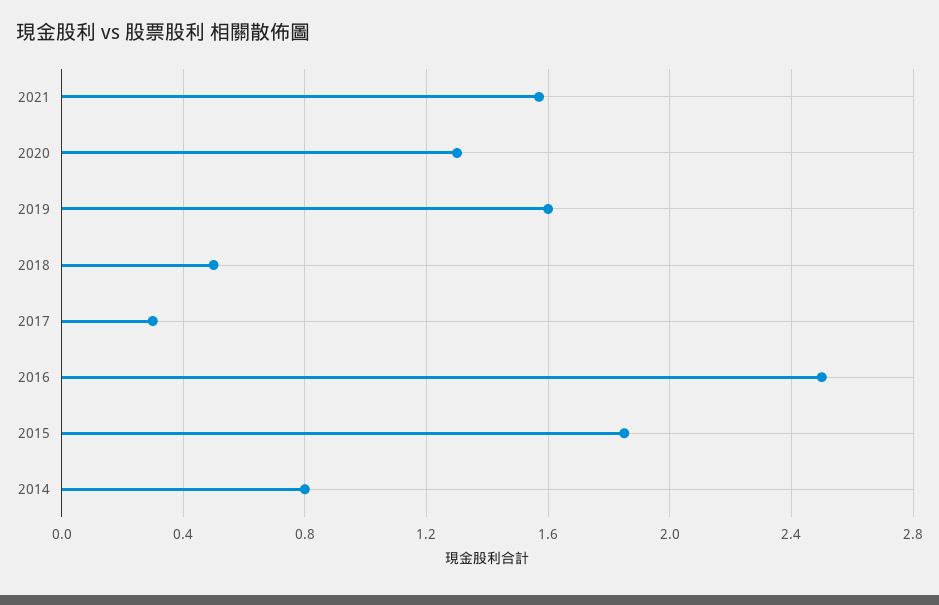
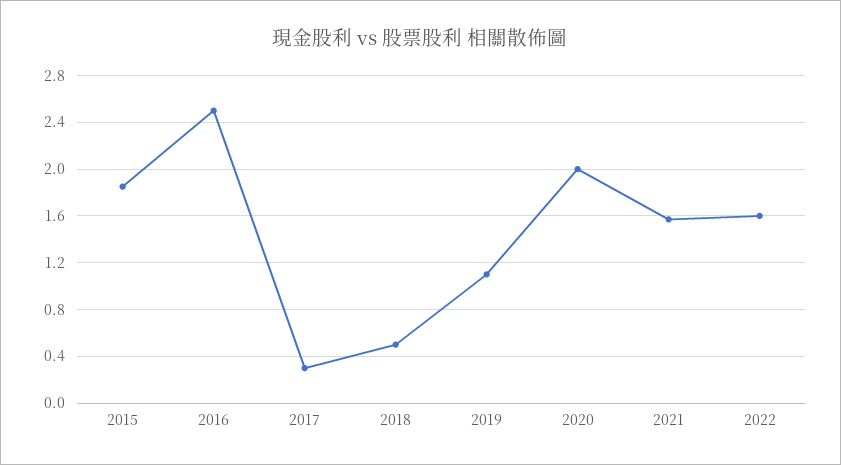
2020: 1.3 -> 2
2019: 1.6 -> 1.1
2014: 0.8 -> none
2022: none -> 1.6

